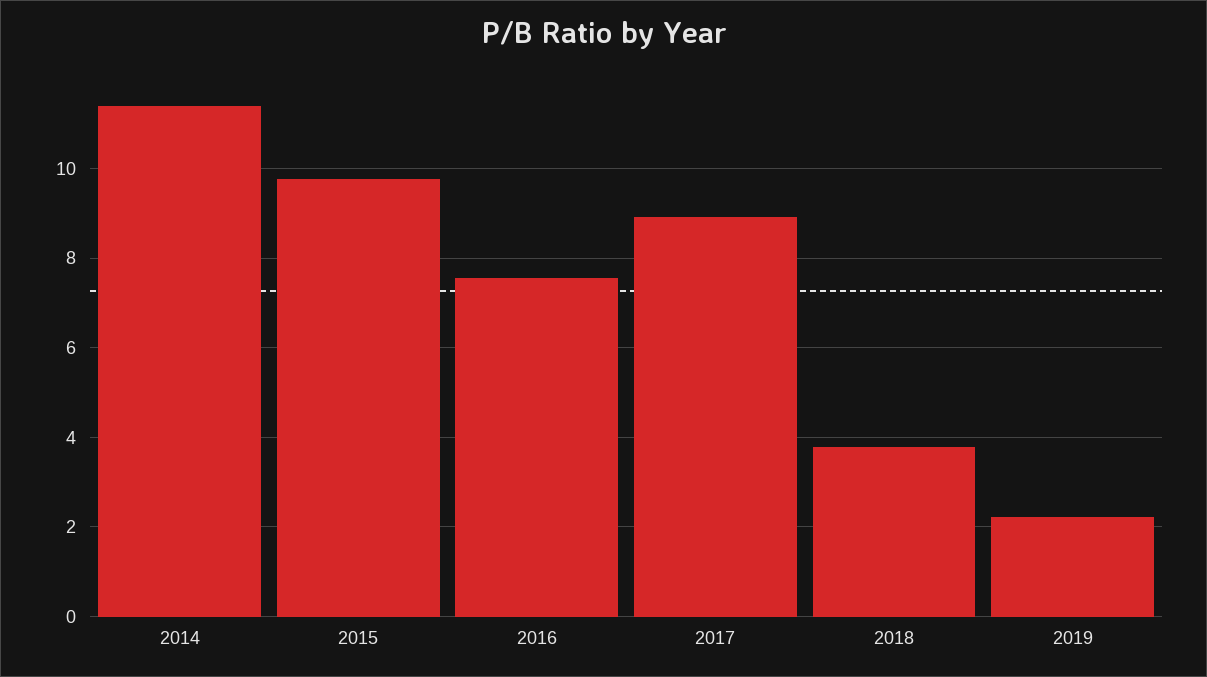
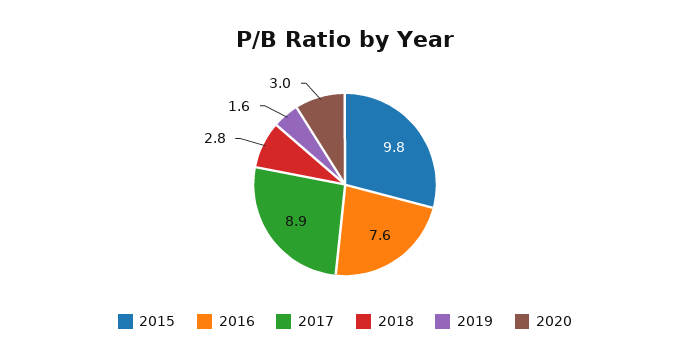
2014: 11.4 -> none
2018: 3.8 -> 2.8
2019: 2.2 -> 1.6
2020: none -> 3

